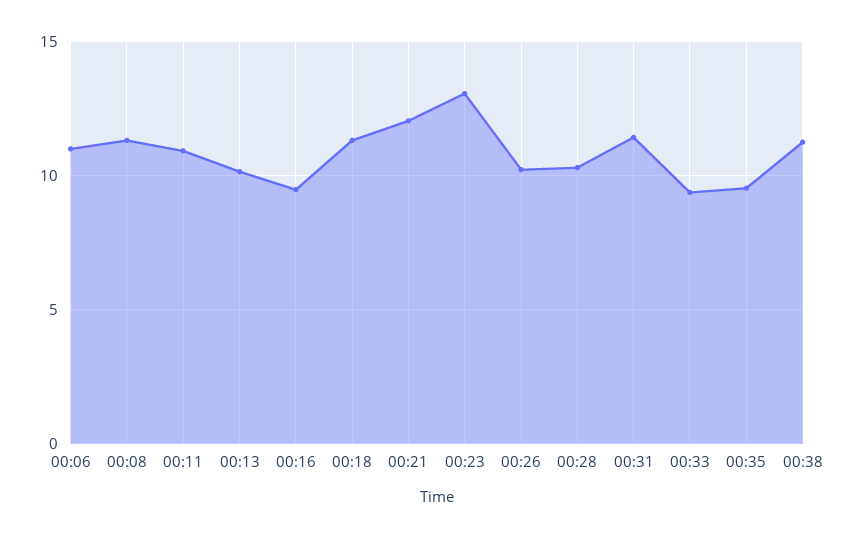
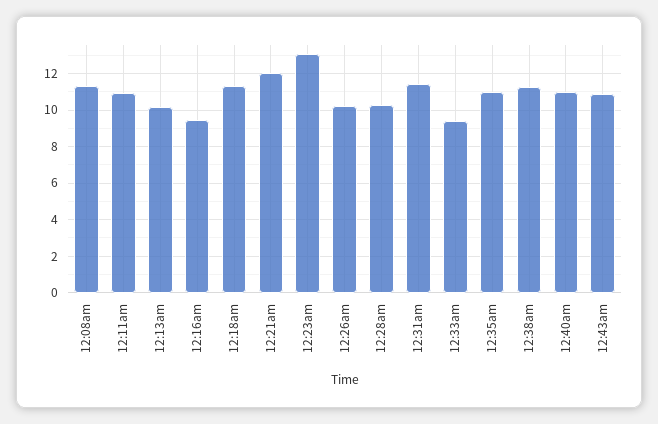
00:06: 11 -> none
00:35: 9.5 -> 11
12:40am: none -> 11
12:43am: none -> 11

